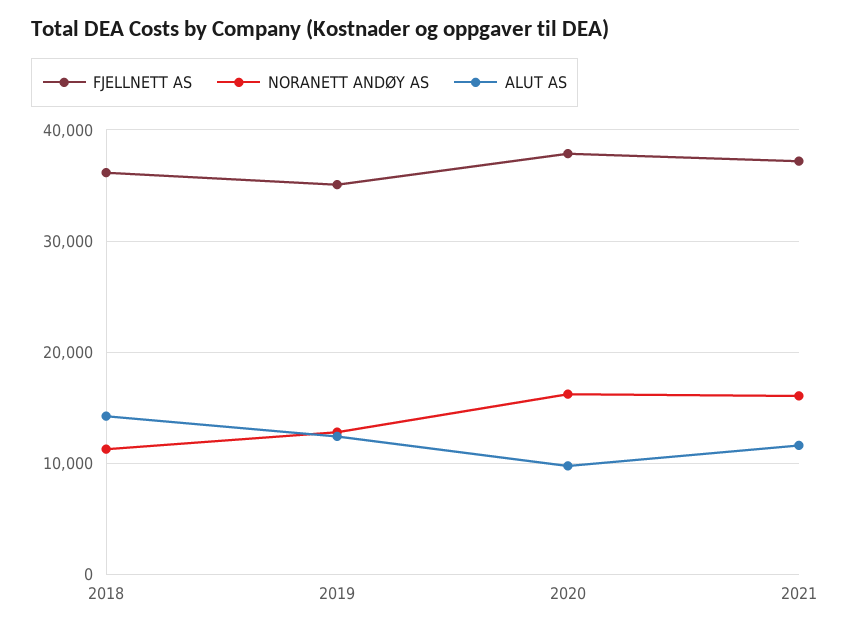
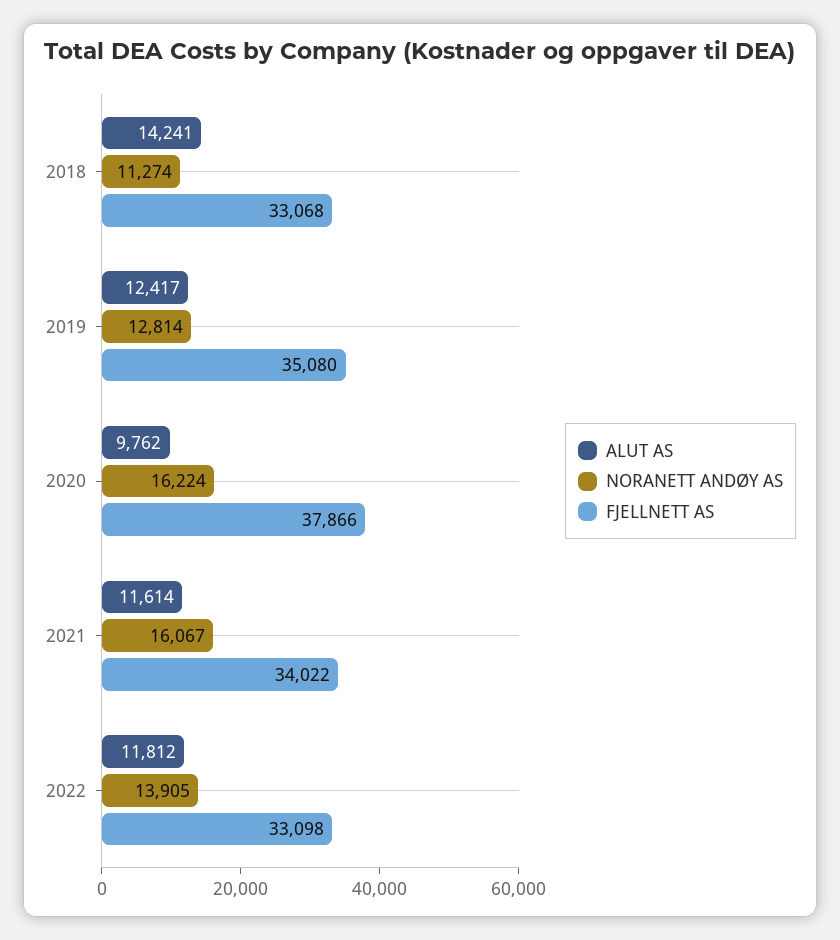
FJELLNETT AS, 2018: 36000 -> 33068
FJELLNETT AS, 2021: 37000 -> 34022
ALUT AS, 2022: none -> 11812
NORANETT ANDØY AS, 2022: none -> 13905
FJELLNETT AS, 2022: none -> 33098

